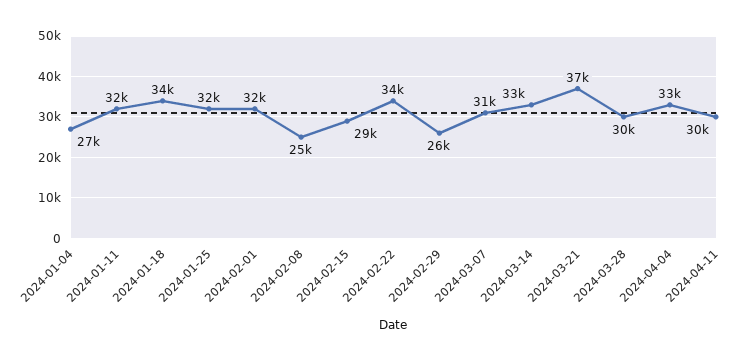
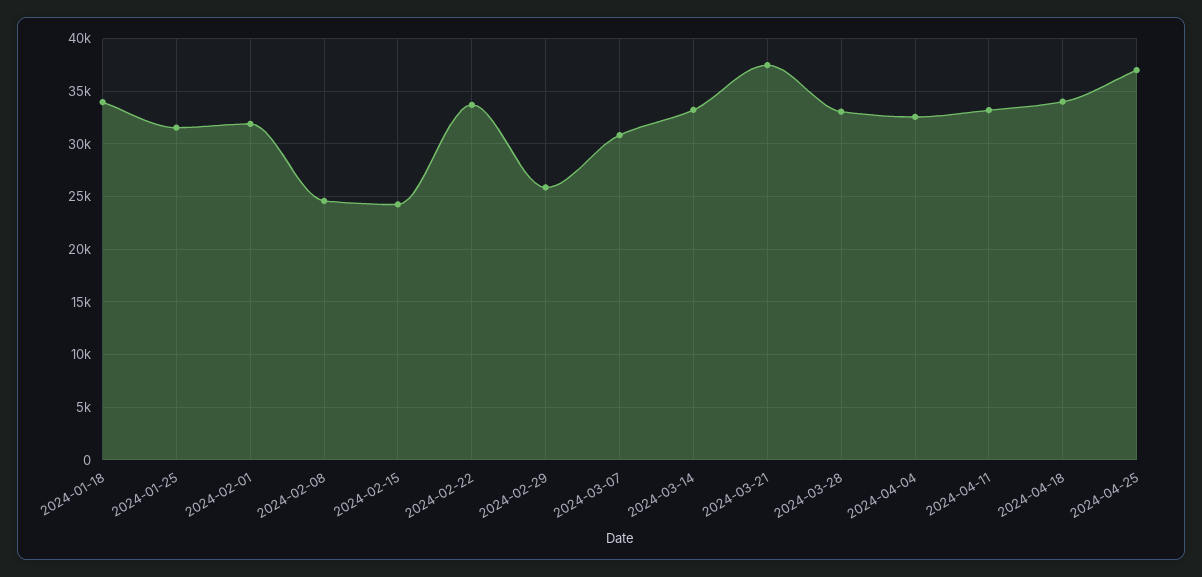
2024-01-04: 27000 -> none
2024-01-11: 32000 -> none
2024-02-15: 29000 -> 24000
2024-03-28: 30000 -> 33000
2024-04-11: 30000 -> 33000
2024-04-18: none -> 34000
2024-04-25: none -> 37000

